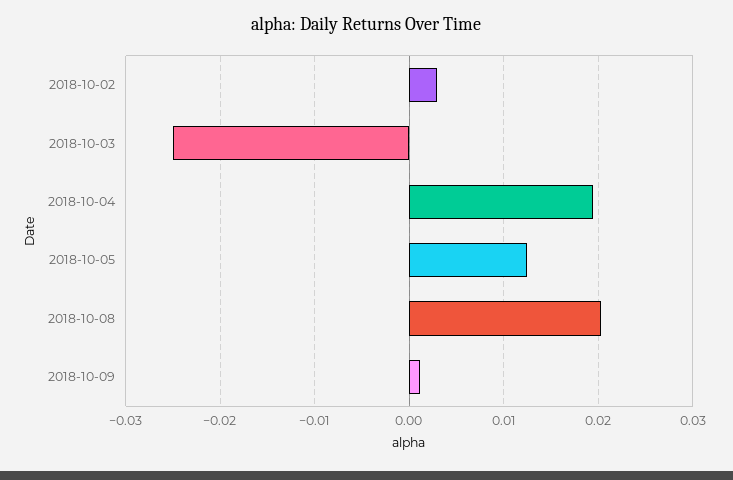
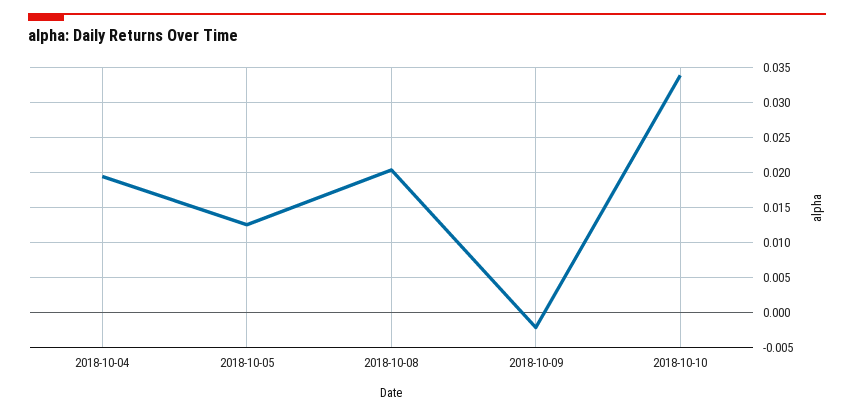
2018-10-02: 0.003 -> none
2018-10-03: -0.025 -> none
2018-10-09: 0.001 -> -0.002
2018-10-10: none -> 0.034

